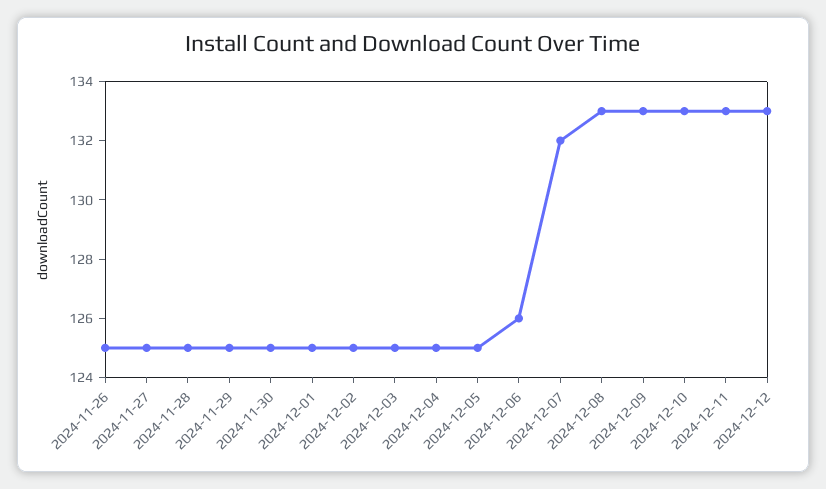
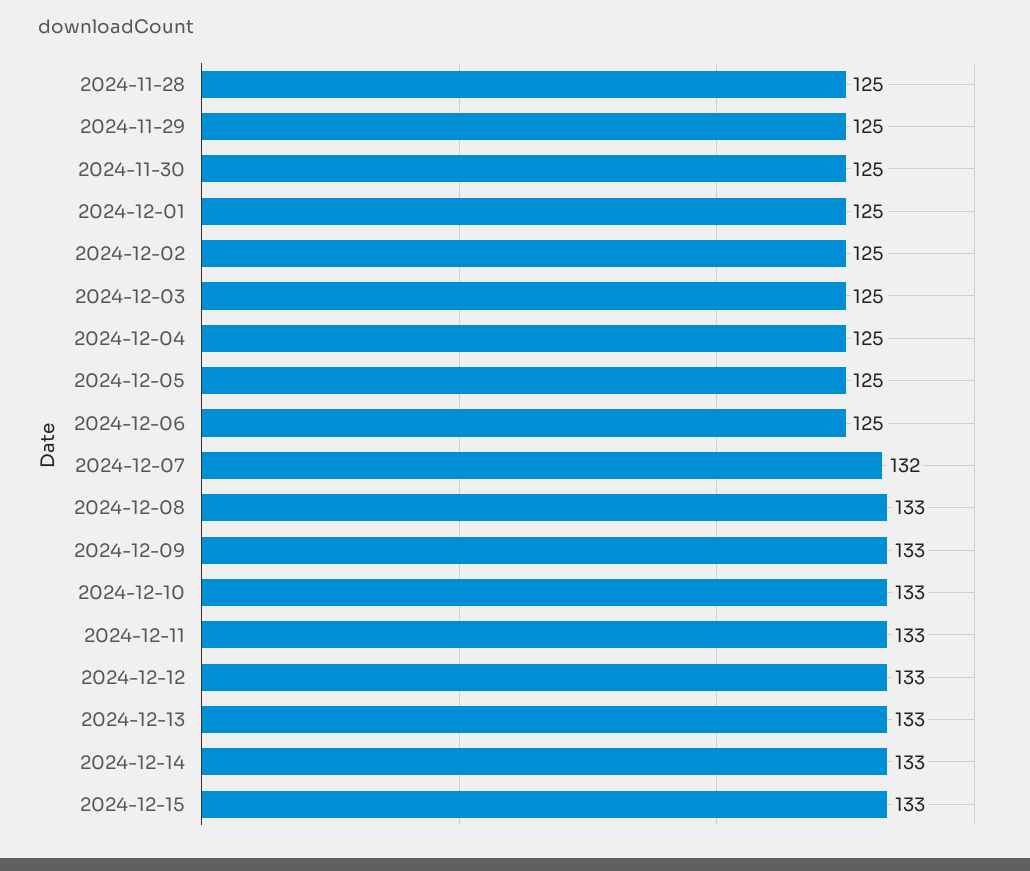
2024-11-26: 125 -> none
2024-11-27: 125 -> none
2024-12-06: 126 -> 125
2024-12-13: none -> 133
2024-12-14: none -> 133
2024-12-15: none -> 133

